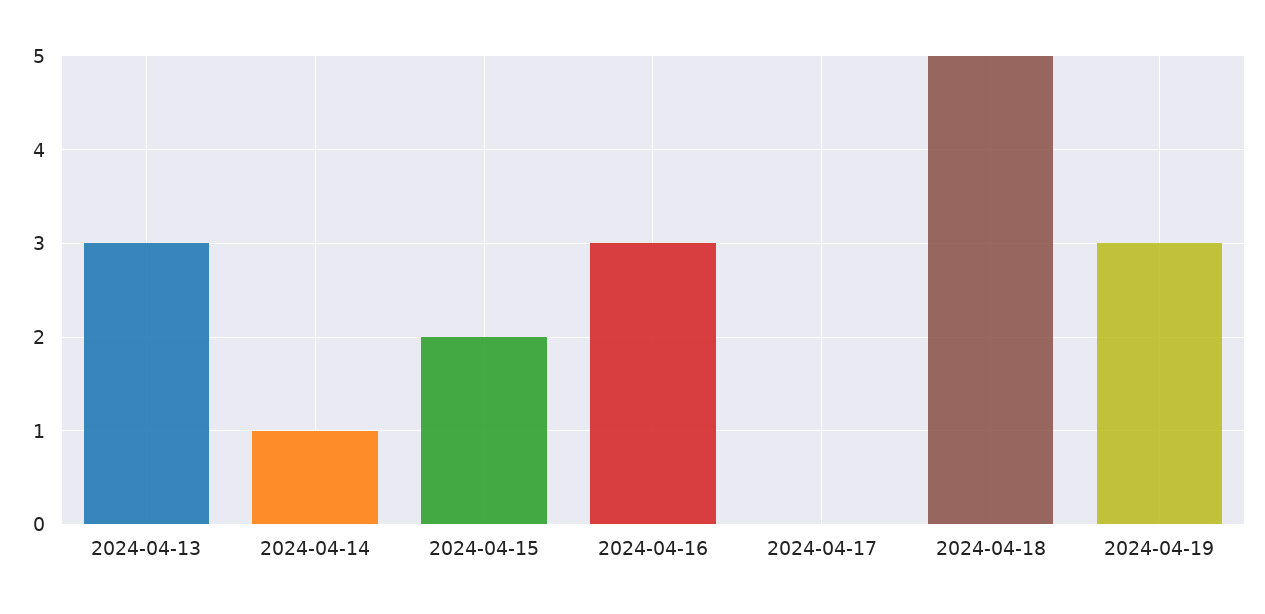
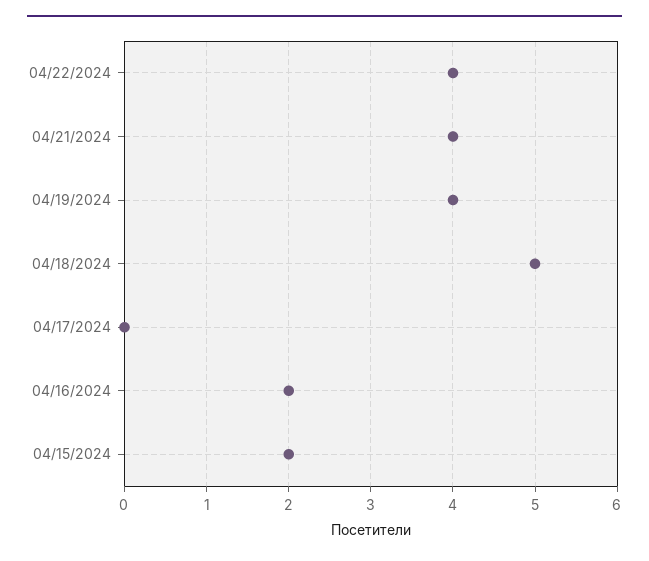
2024-04-13: 3 -> none
2024-04-14: 1 -> none
2024-04-16: 3 -> 2
2024-04-19: 3 -> 4
04/22/2024: none -> 4
04/21/2024: none -> 4

